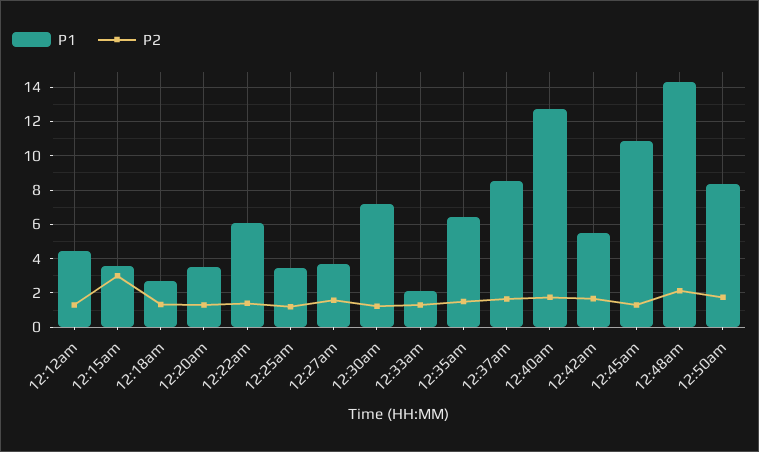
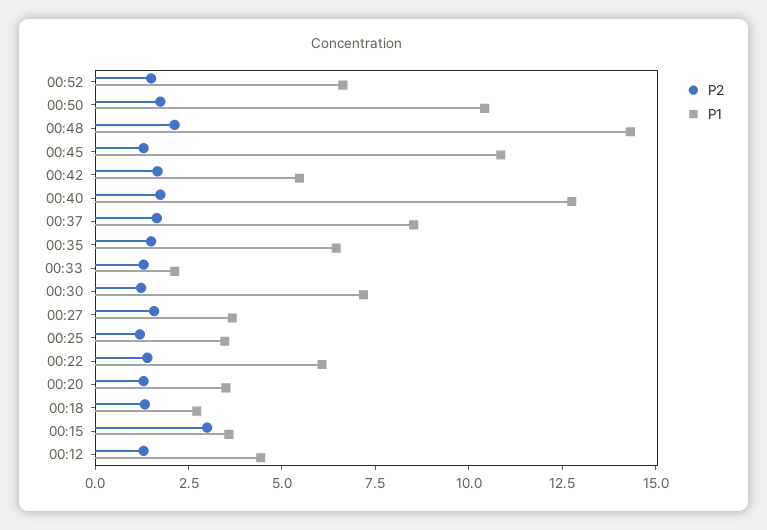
P1, 12:50am: 8.5 -> 10.5
P2, 00:52: none -> 1.5
P1, 00:52: none -> 6.5

